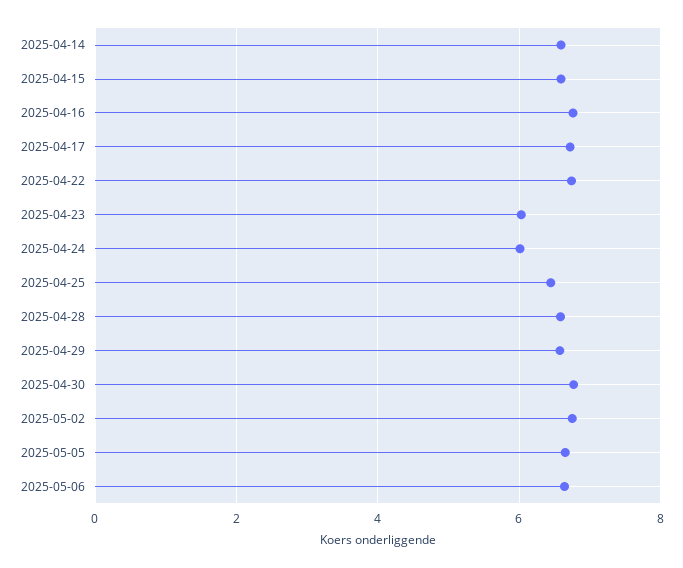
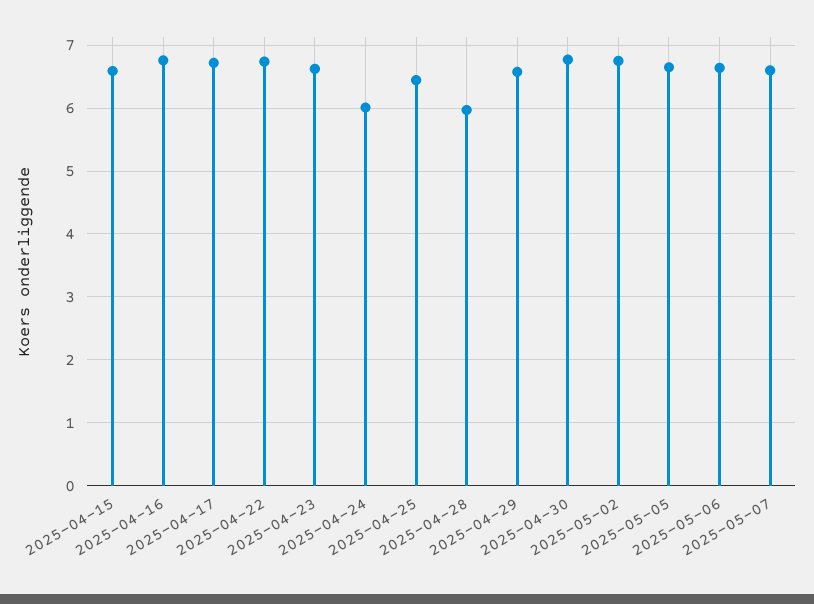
2025-04-14: 6.6 -> none
2025-04-23: 6 -> 6.6
2025-04-28: 6.6 -> 6
2025-05-07: none -> 6.6

